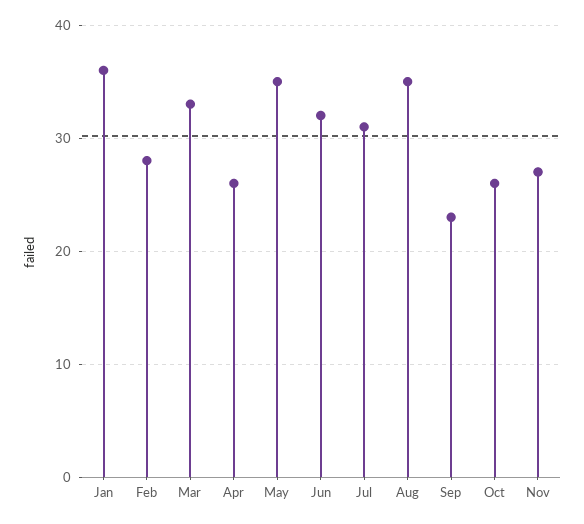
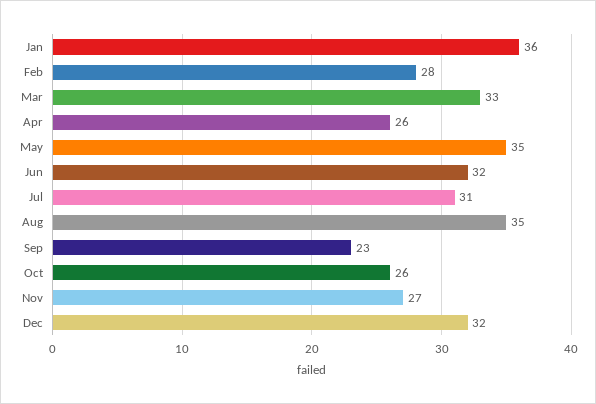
Dec: none -> 32

